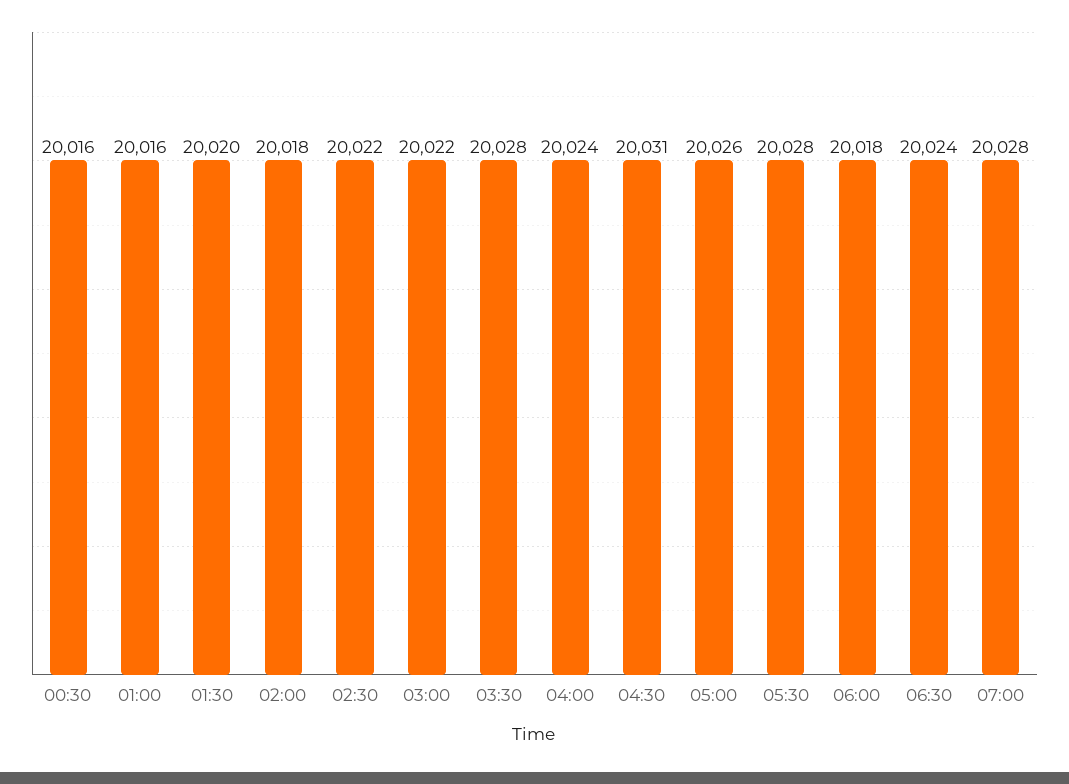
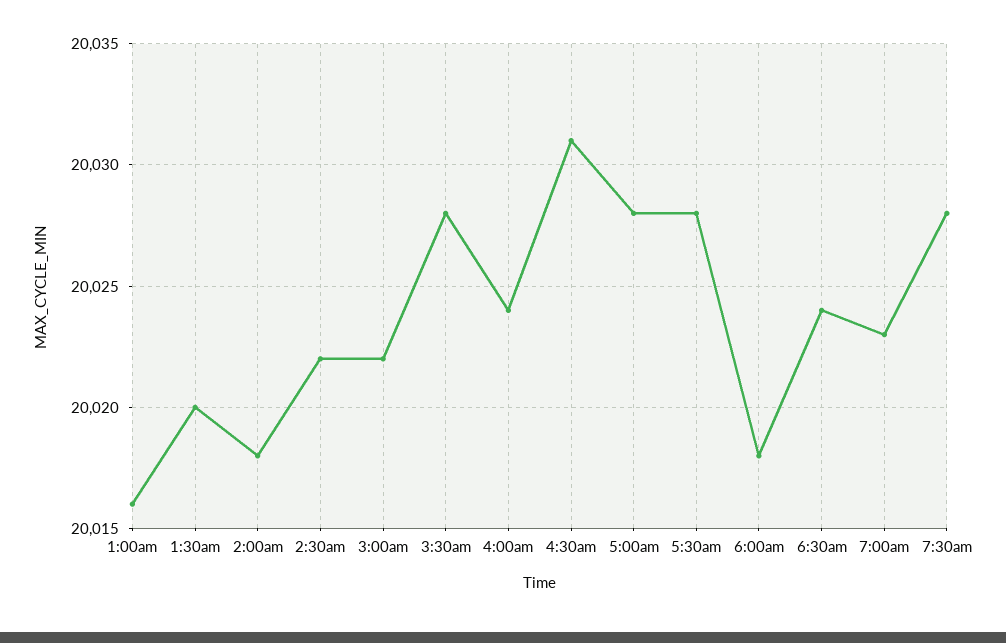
00:30: 20016 -> none
05:00: 20026 -> 20028
07:00: 20028 -> 20023
7:30am: none -> 20028

